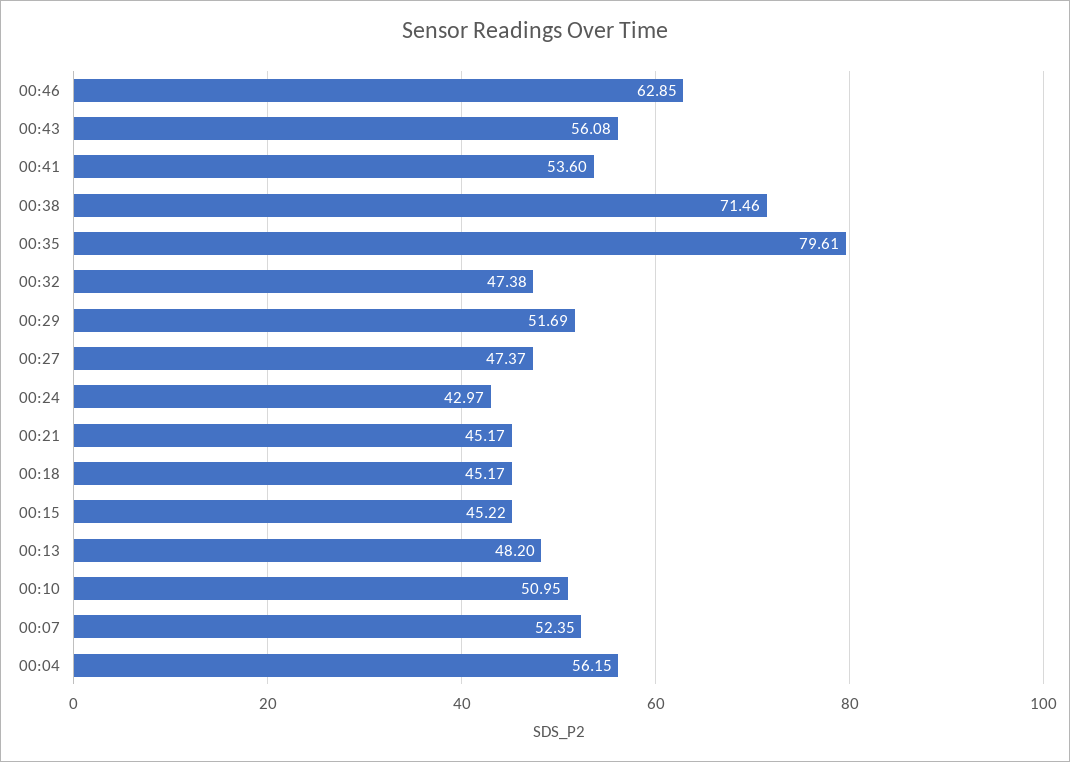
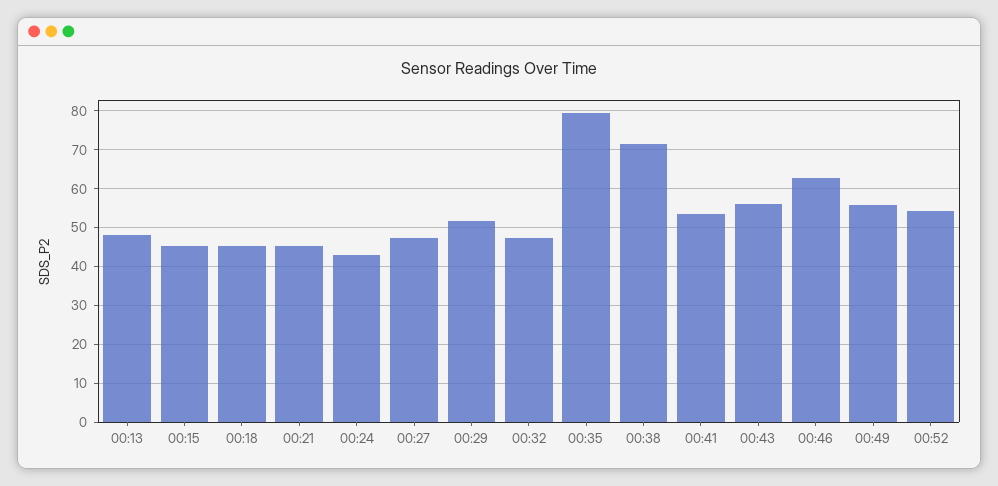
00:10: 50.95 -> none
00:07: 52.35 -> none
00:04: 56.15 -> none
00:49: none -> 56
00:52: none -> 54

